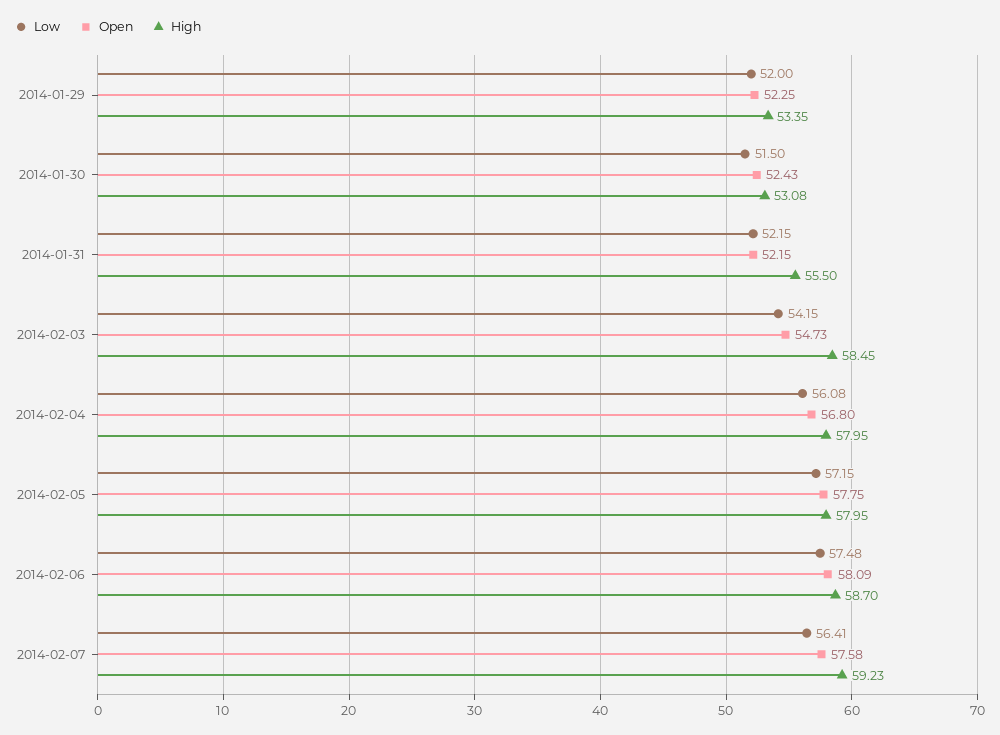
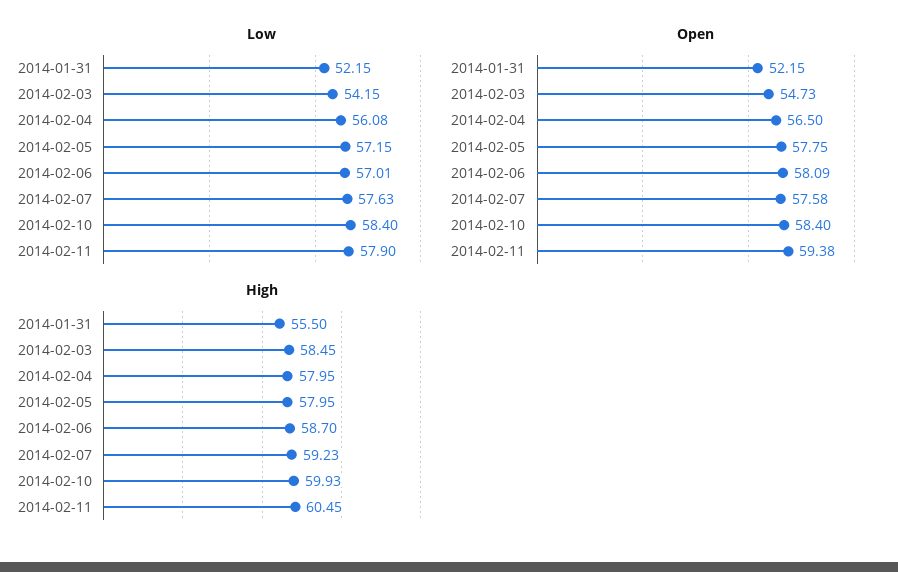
Low, 2014-01-29: 52 -> none
Open, 2014-01-29: 52.25 -> none
High, 2014-01-29: 53.35 -> none
Low, 2014-01-30: 51.5 -> none
Open, 2014-01-30: 52.43 -> none
High, 2014-01-30: 53.08 -> none
Open, 2014-02-04: 56.8 -> 56.5
Low, 2014-02-06: 57.48 -> 57.01
Low, 2014-02-07: 56.41 -> 57.63
Low, 2014-02-10: none -> 58.4
Low, 2014-02-11: none -> 57.9
Open, 2014-02-10: none -> 58.4
Open, 2014-02-11: none -> 59.38
High, 2014-02-10: none -> 59.93
High, 2014-02-11: none -> 60.45

